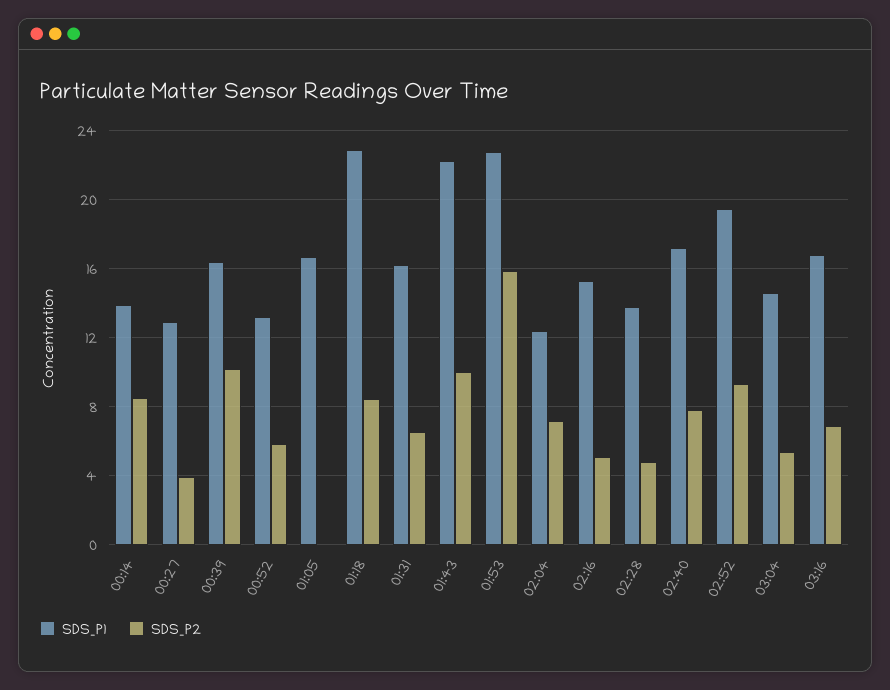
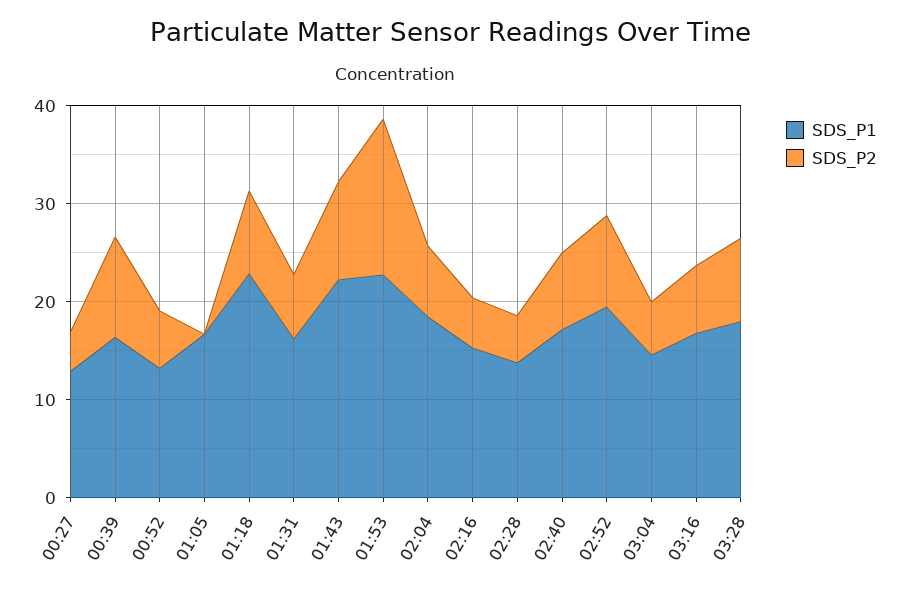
SDS_P1, 00:14: 14 -> none
SDS_P2, 00:14: 8.5 -> none
SDS_P1, 02:04: 12.5 -> 18
SDS_P1, 03:28: none -> 18
SDS_P2, 03:28: none -> 8

